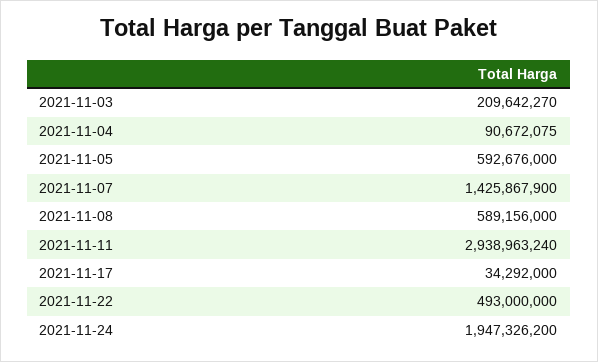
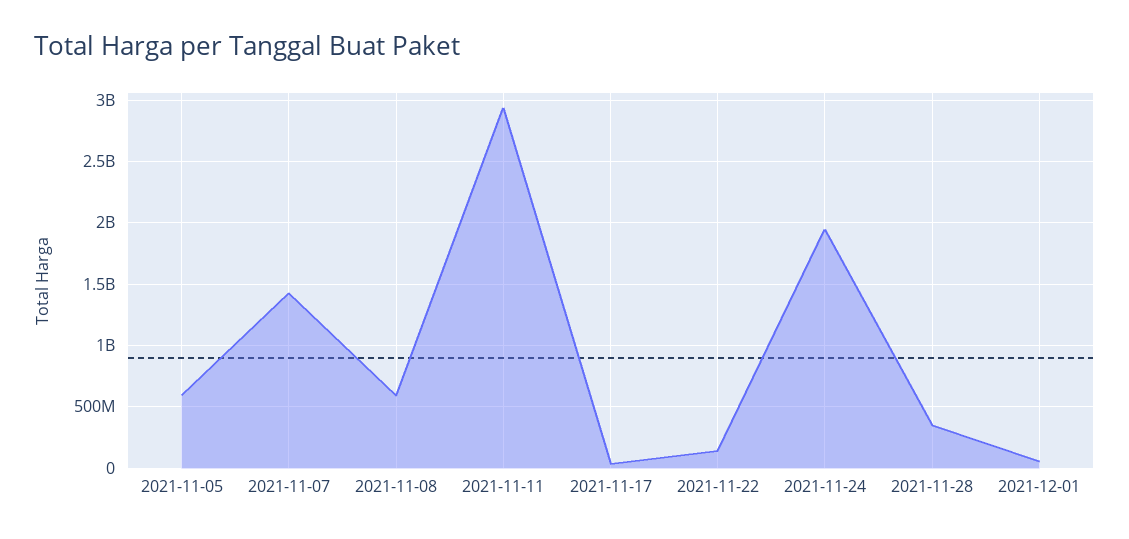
2021-11-03: 209642270 -> none
2021-11-04: 90672075 -> none
2021-11-22: 493000000 -> 150000000
2021-11-28: none -> 350000000
2021-12-01: none -> 50000000

